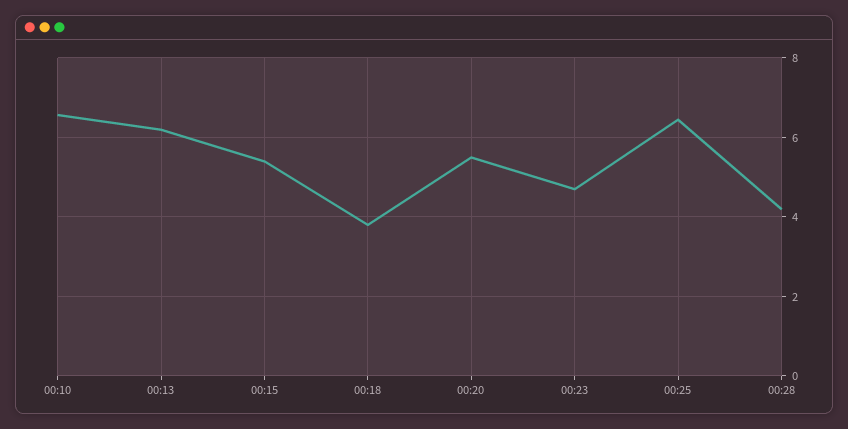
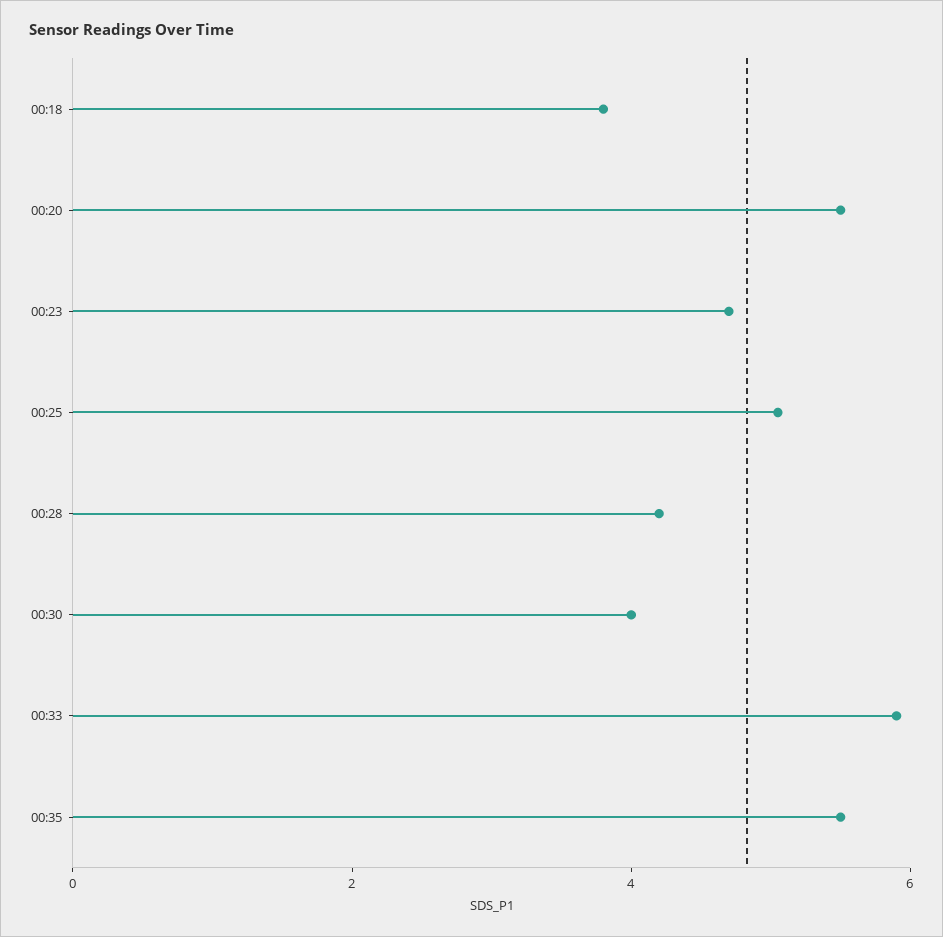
00:10: 6.6 -> none
00:13: 6.2 -> none
00:15: 5.4 -> none
00:25: 6.4 -> 5
00:30: none -> 4
00:33: none -> 6
00:35: none -> 5.5

